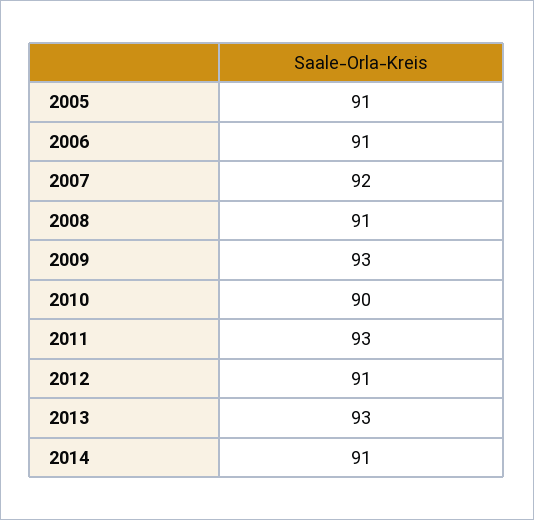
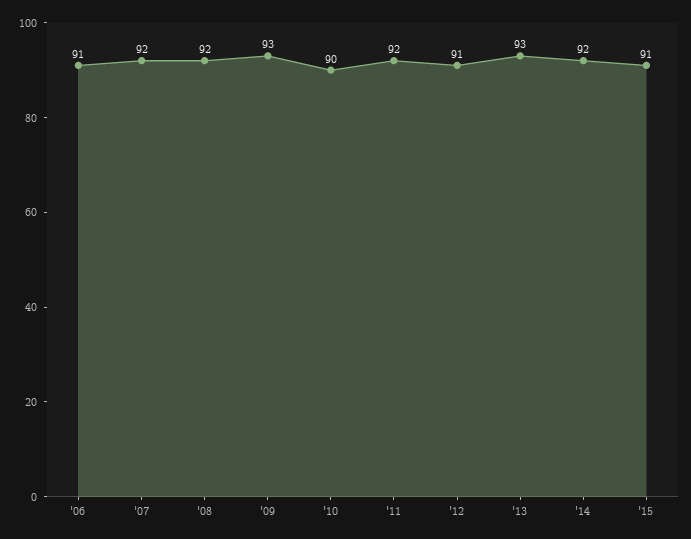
2005: 91 -> none
2008: 91 -> 92
2011: 93 -> 92
2014: 91 -> 92
'15: none -> 91

